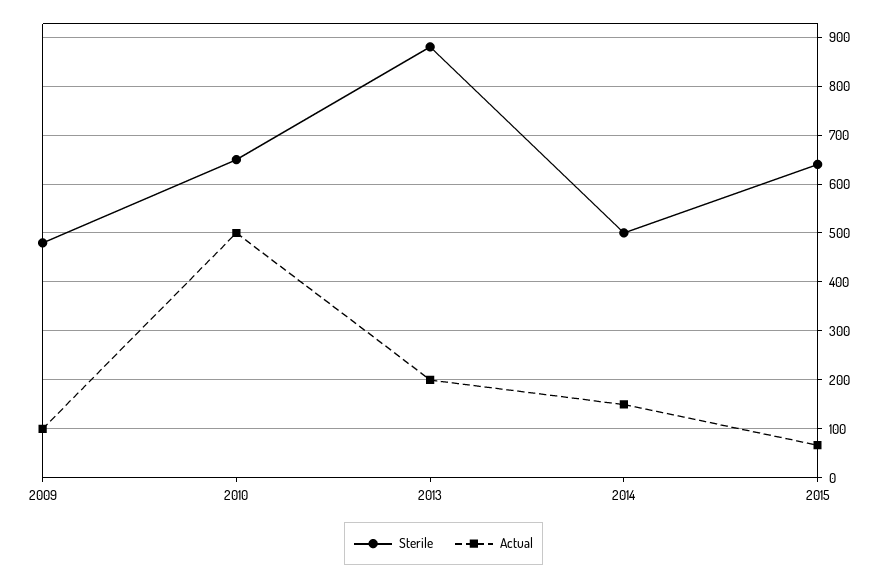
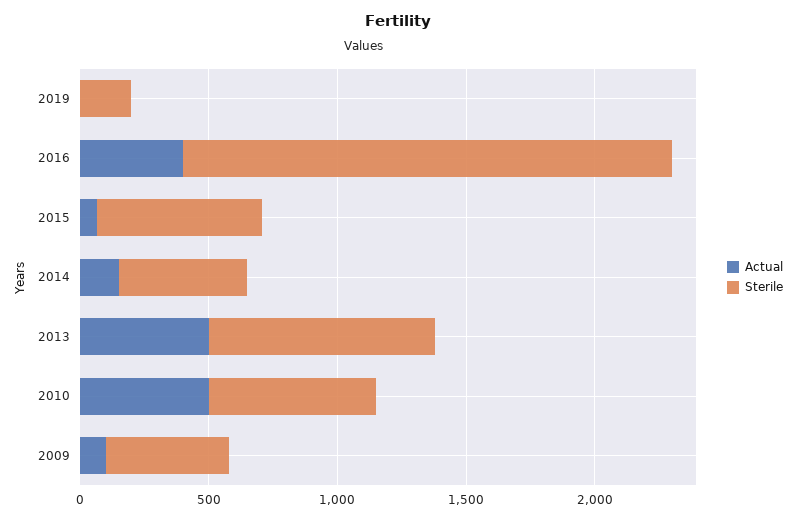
Actual, 2013: 200 -> 500
Actual, 2019: none -> 0
Sterile, 2019: none -> 200
Actual, 2016: none -> 400
Sterile, 2016: none -> 1900

